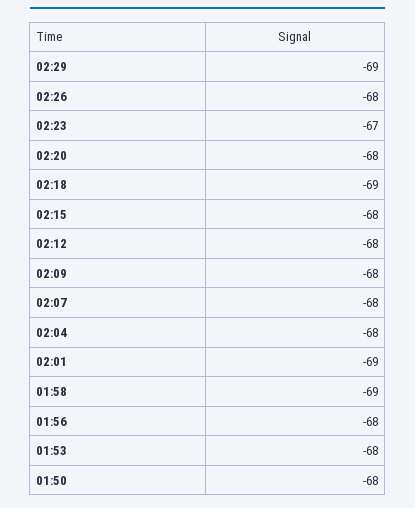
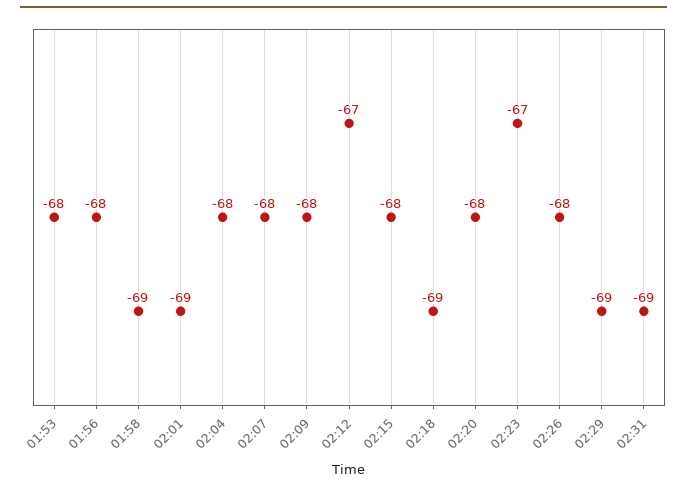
02:12: -68 -> -67
01:50: -68 -> none
02:31: none -> -69

